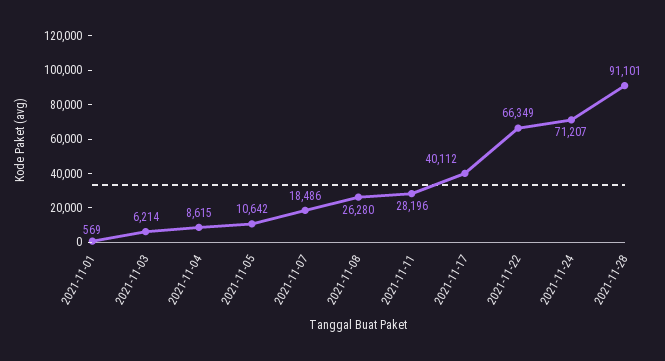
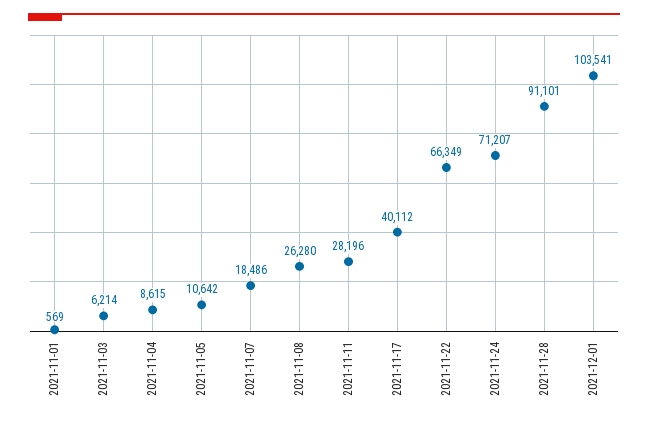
2021-12-01: none -> 103541

